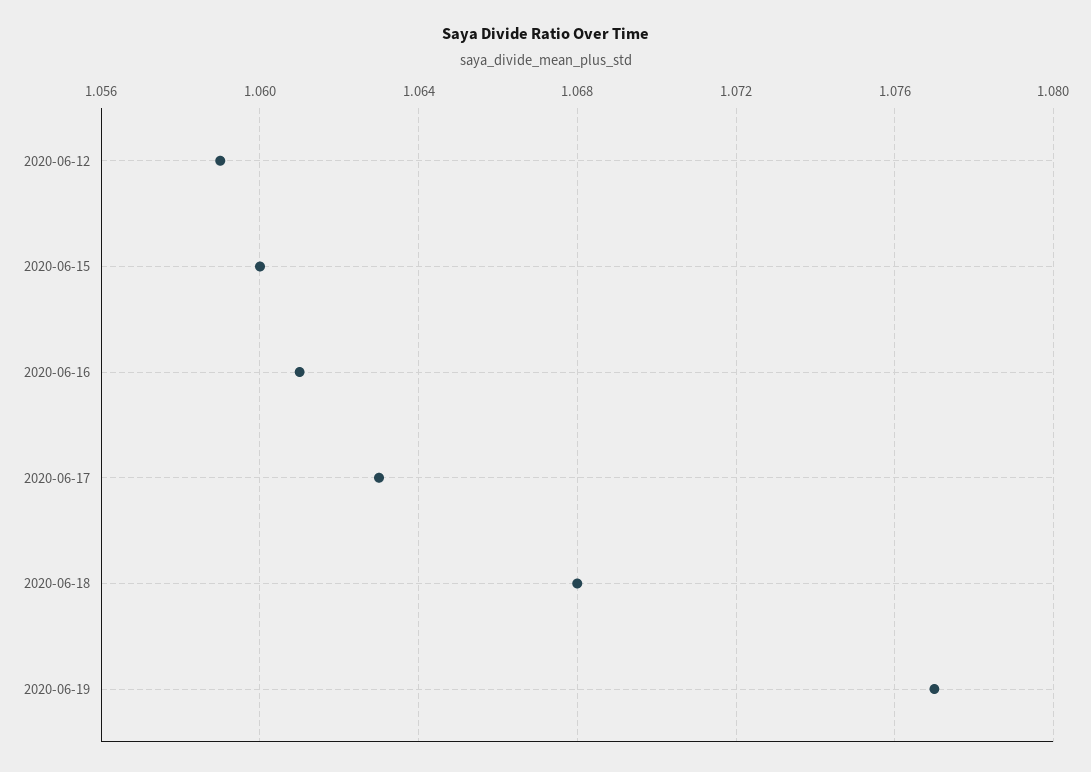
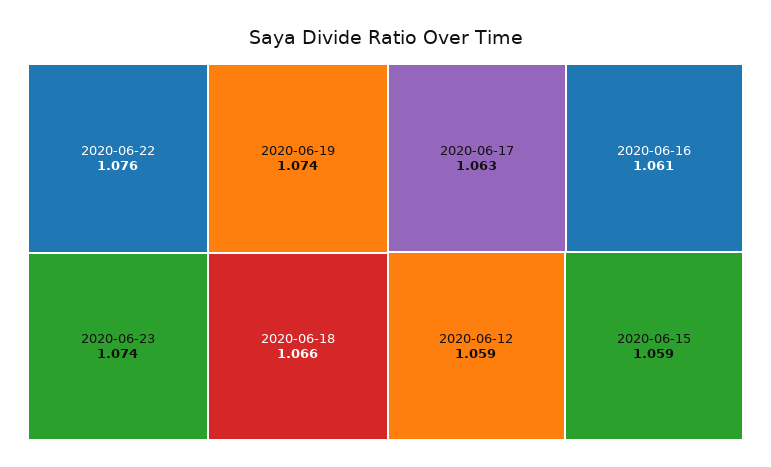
2020-06-15: 1.06 -> 1.059
2020-06-18: 1.068 -> 1.066
2020-06-19: 1.077 -> 1.074
2020-06-22: none -> 1.076
2020-06-23: none -> 1.074

